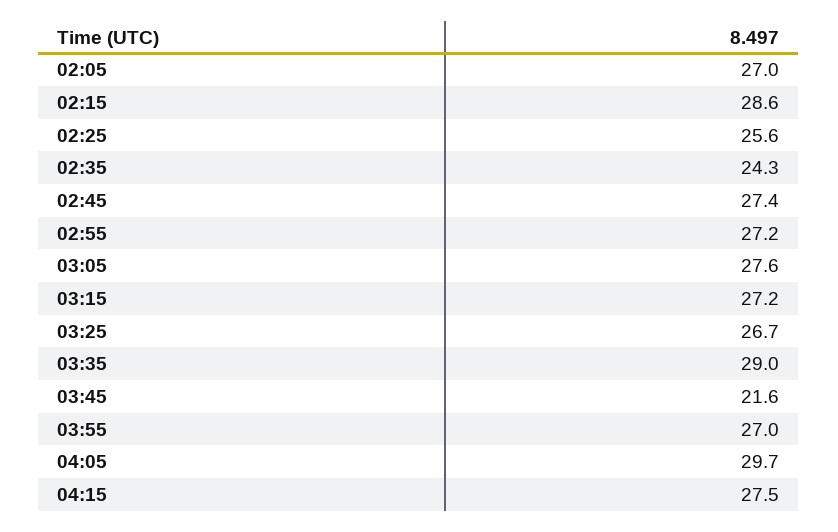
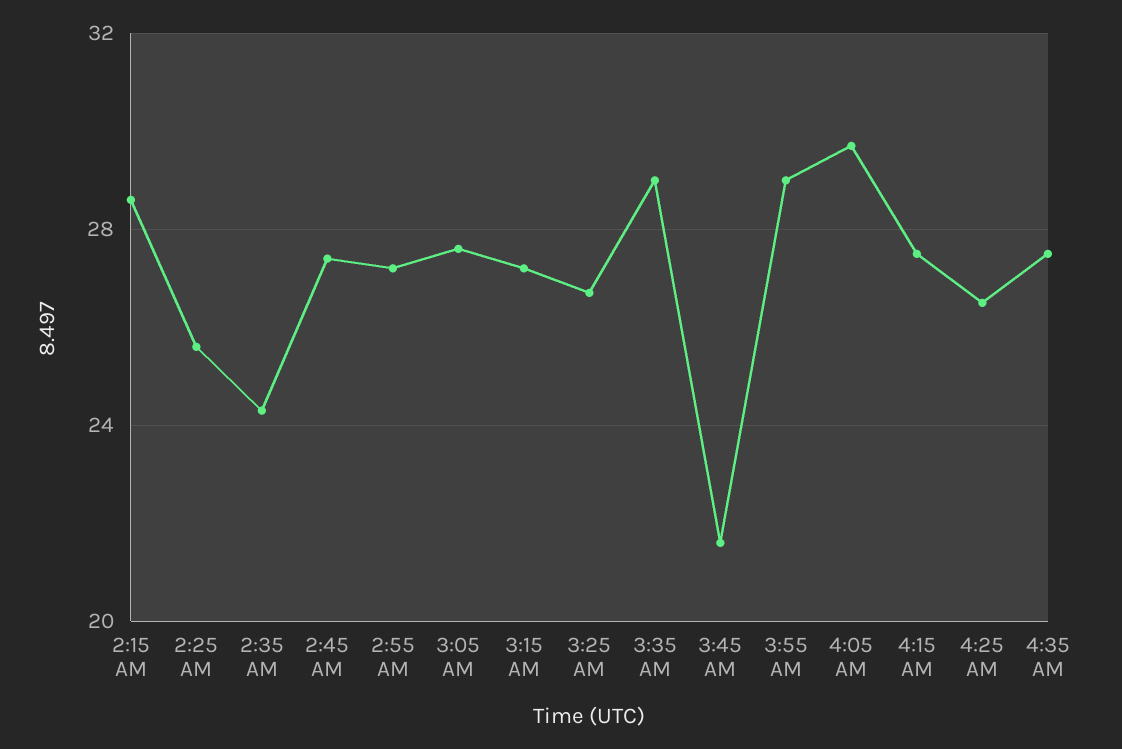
02:05: 27 -> none
03:55: 27 -> 29
4:25 AM: none -> 26.5
4:35 AM: none -> 27.5

